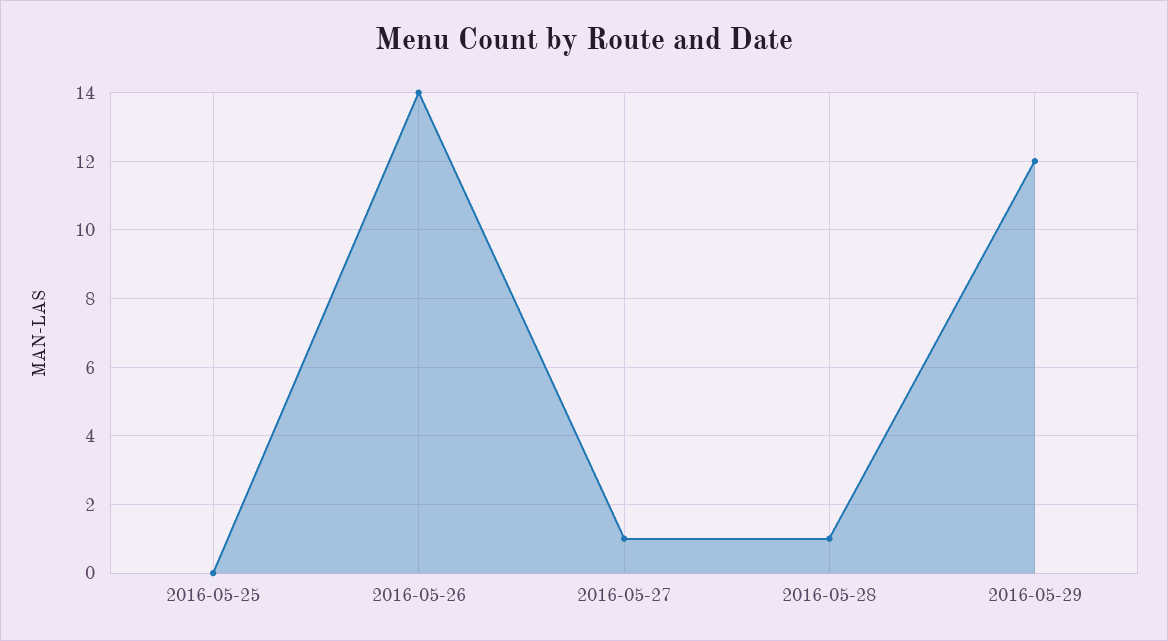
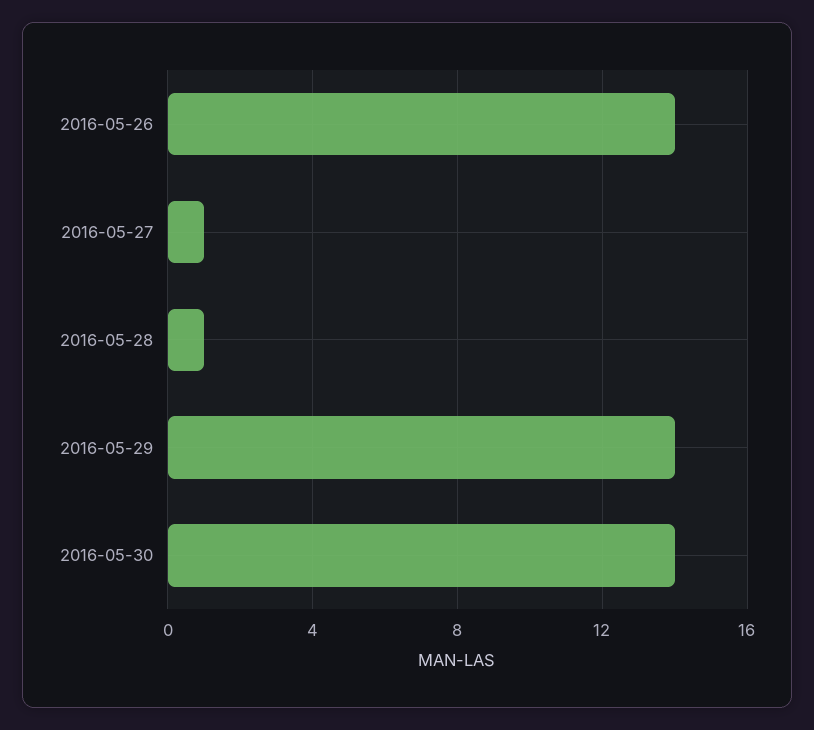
2016-05-25: 0 -> none
2016-05-29: 12 -> 14
2016-05-30: none -> 14

